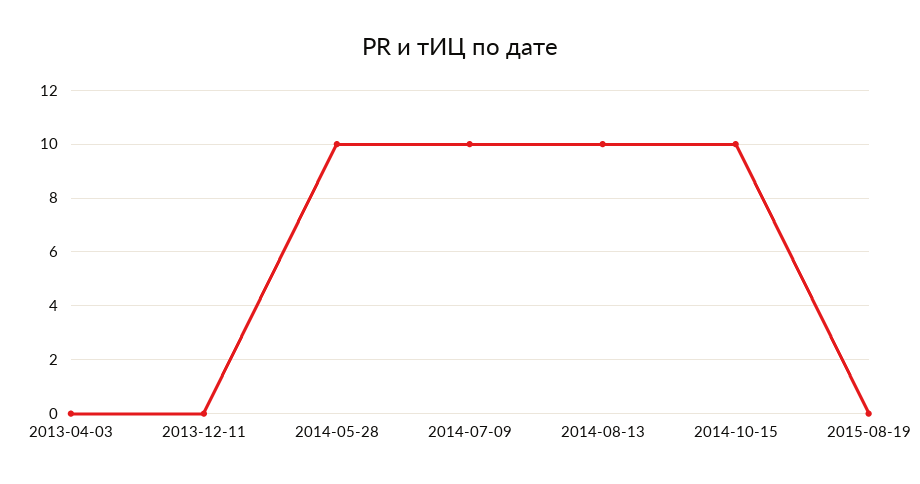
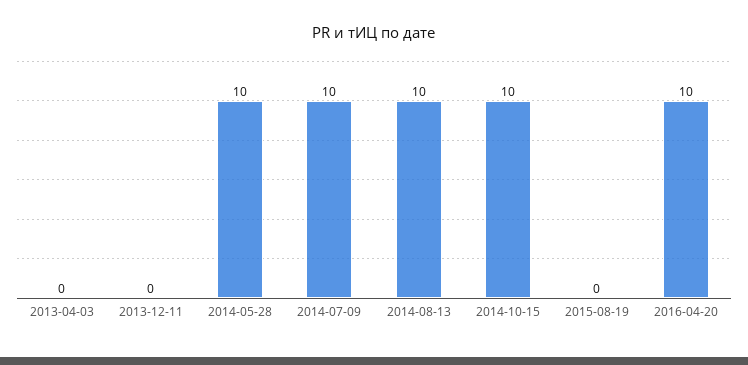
2016-04-20: none -> 10

